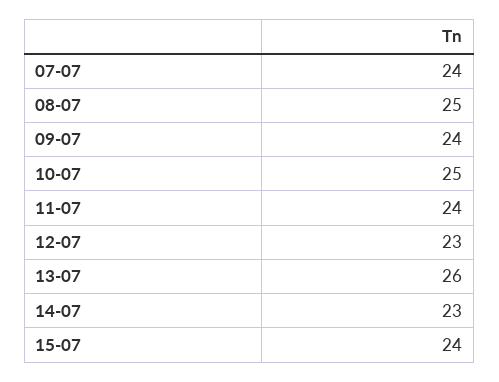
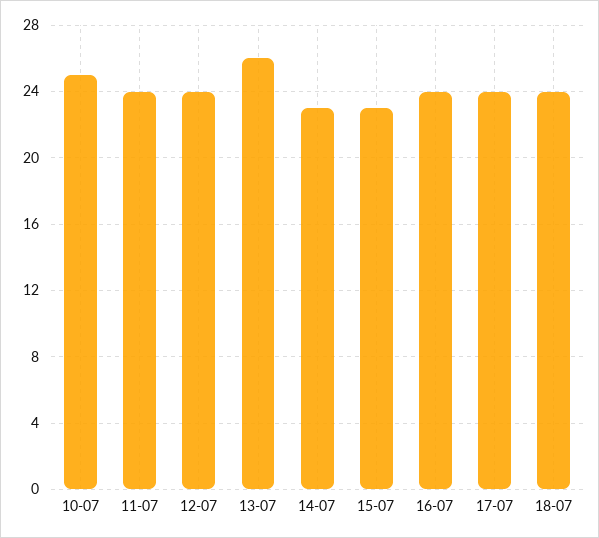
07-07: 24 -> none
08-07: 25 -> none
09-07: 24 -> none
12-07: 23 -> 24
15-07: 24 -> 23
16-07: none -> 24
17-07: none -> 24
18-07: none -> 24

